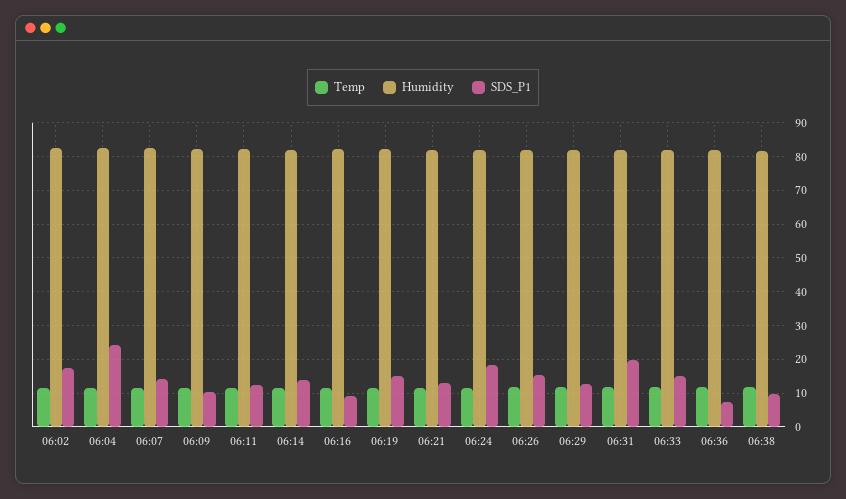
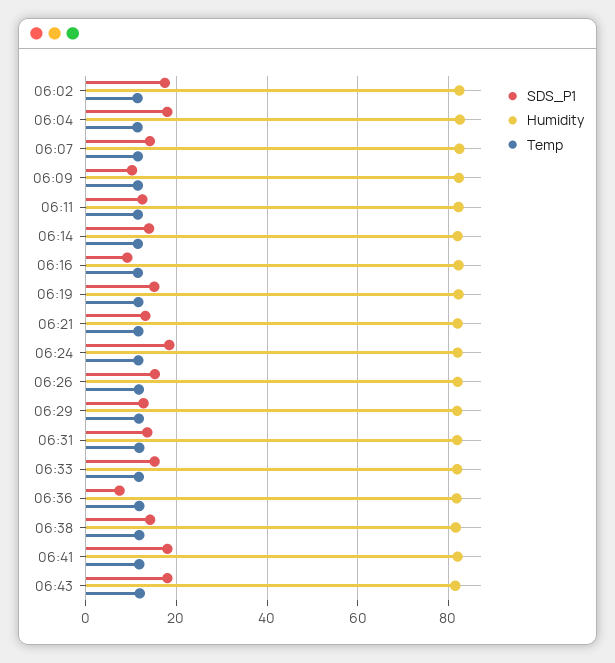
SDS_P1, 06:04: 24 -> 18
SDS_P1, 06:31: 20 -> 14
SDS_P1, 06:38: 10 -> 14
SDS_P1, 06:41: none -> 18
Humidity, 06:41: none -> 82
Temp, 06:41: none -> 12
SDS_P1, 06:43: none -> 18
Humidity, 06:43: none -> 82
Temp, 06:43: none -> 12

